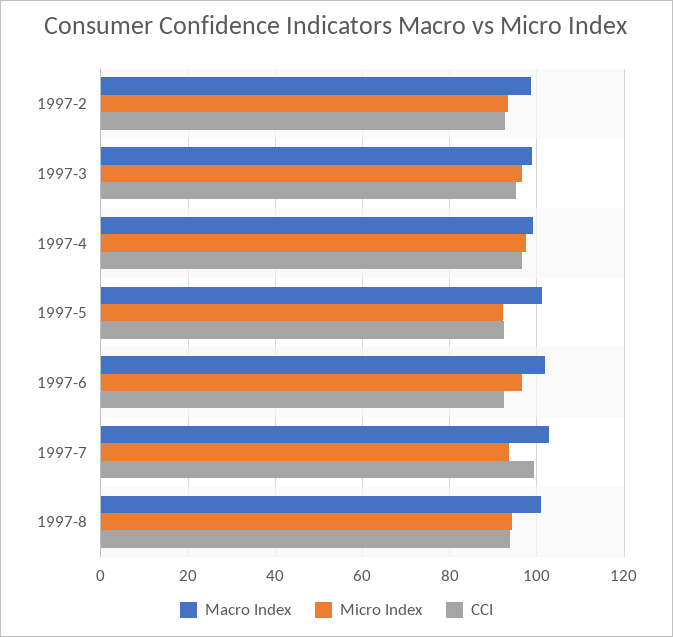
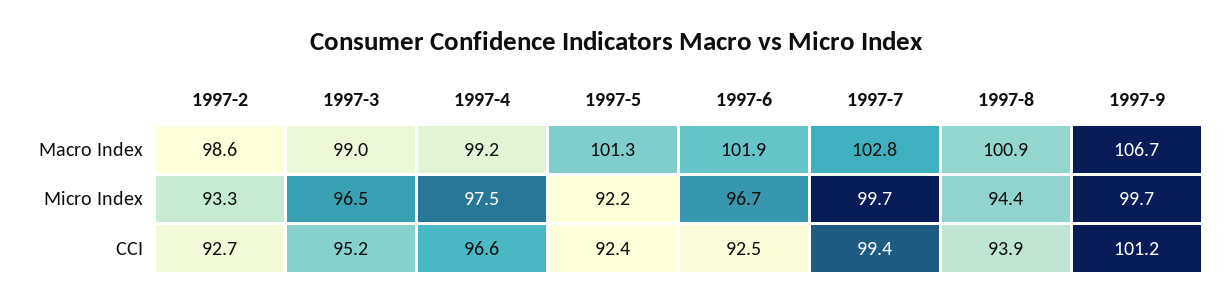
Micro Index, 1997-7: 94 -> 99.7
Macro Index, 1997-9: none -> 106.7
Micro Index, 1997-9: none -> 99.7
CCI, 1997-9: none -> 101.2

